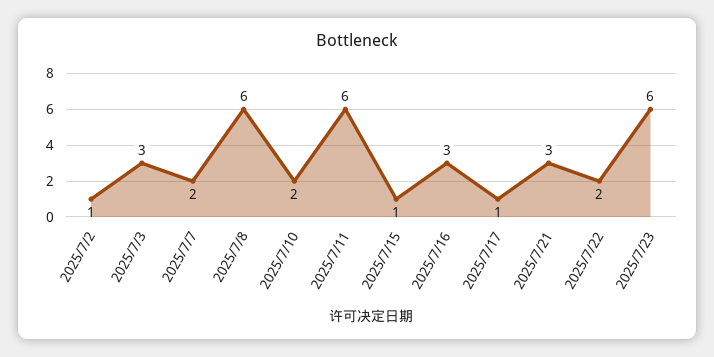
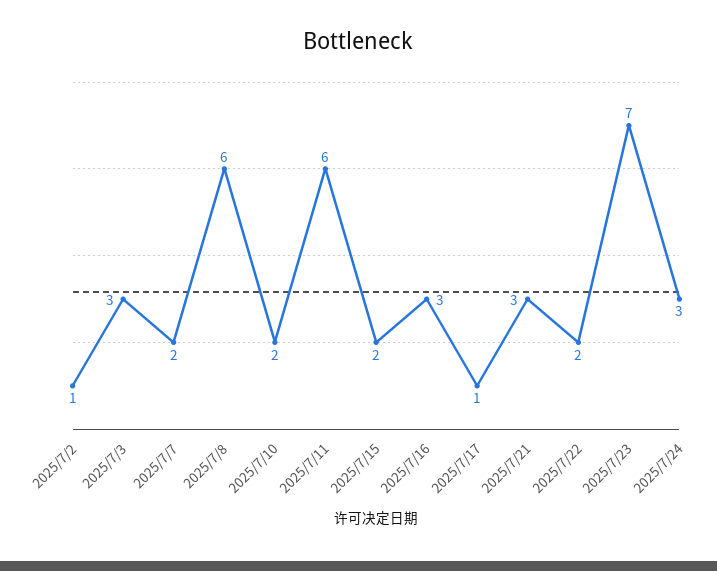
2025/7/15: 1 -> 2
2025/7/23: 6 -> 7
2025/7/24: none -> 3

